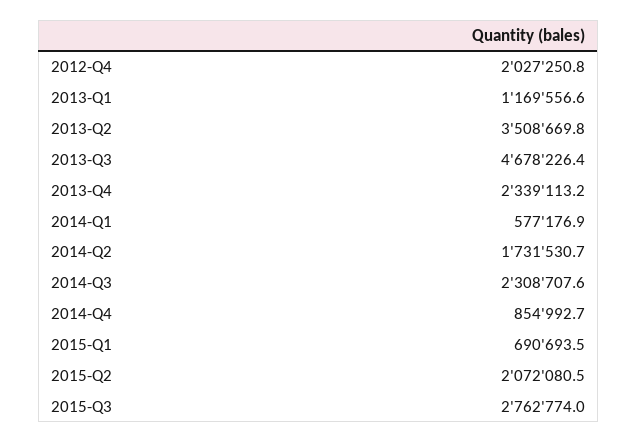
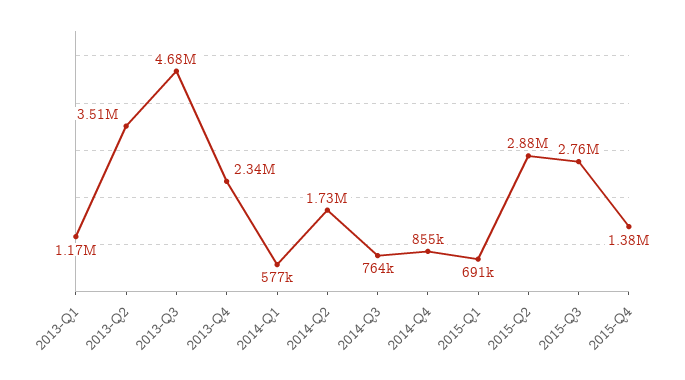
2012-Q4: 2027250.8 -> none
2014-Q3: 2308707.6 -> 764000
2015-Q2: 2072080.5 -> 2880000
2015-Q4: none -> 1380000

